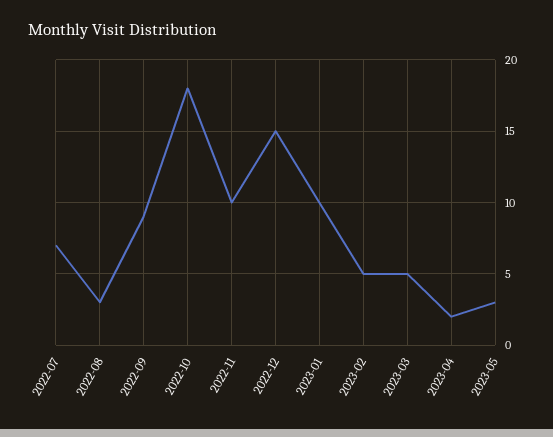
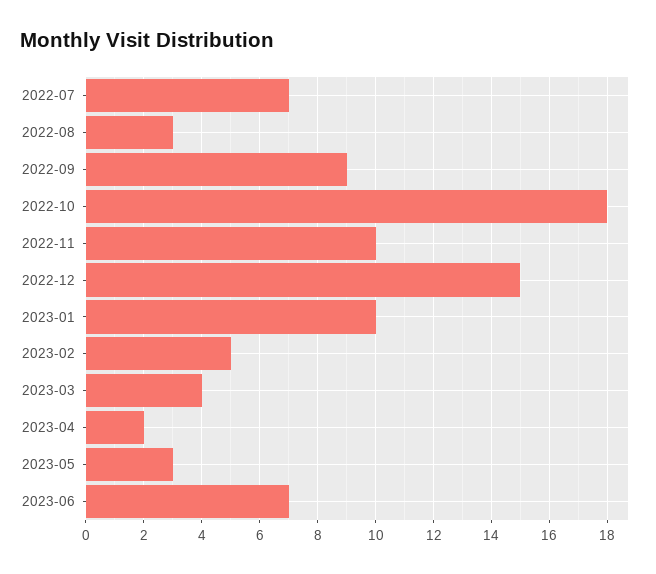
2023-03: 5 -> 4
2023-06: none -> 7

